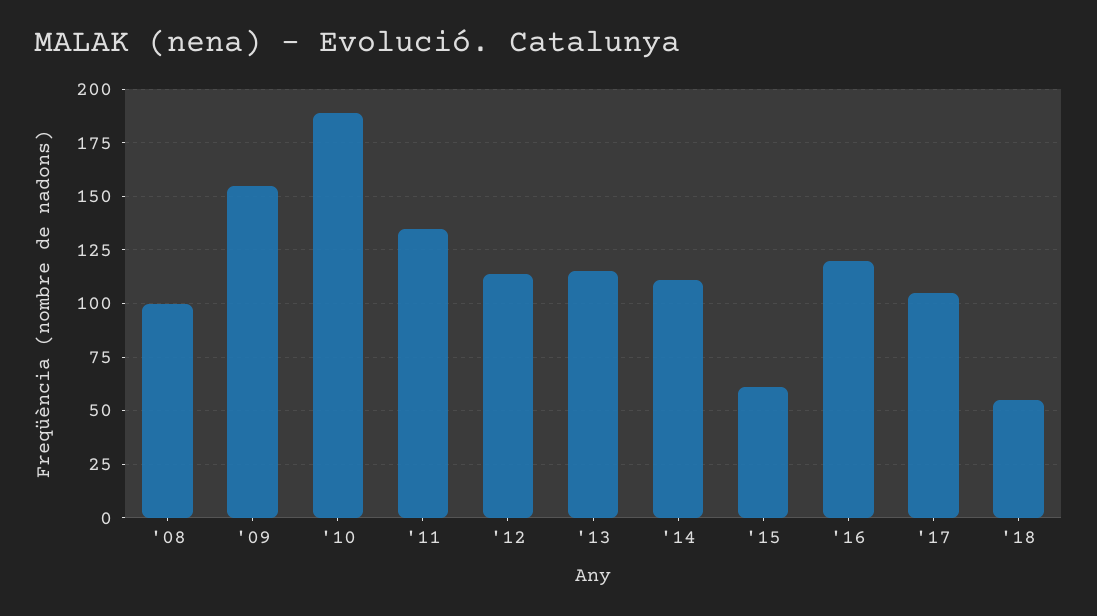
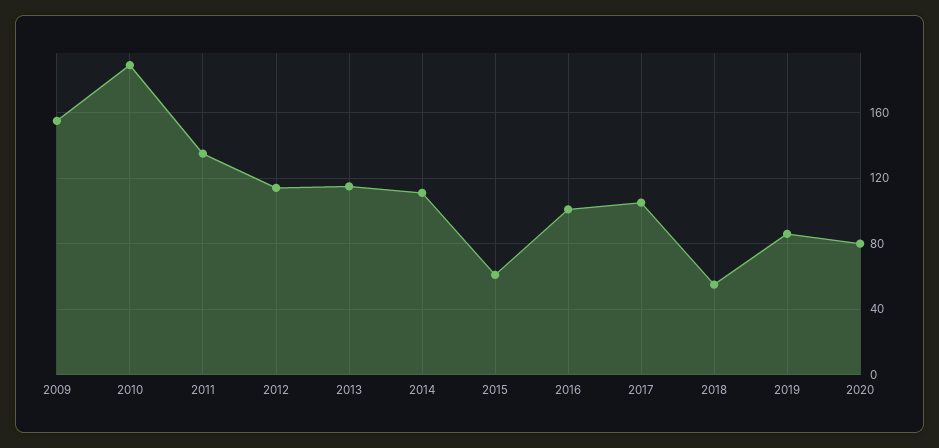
'08: 100 -> none
'16: 120 -> 100
2019: none -> 85
2020: none -> 80

